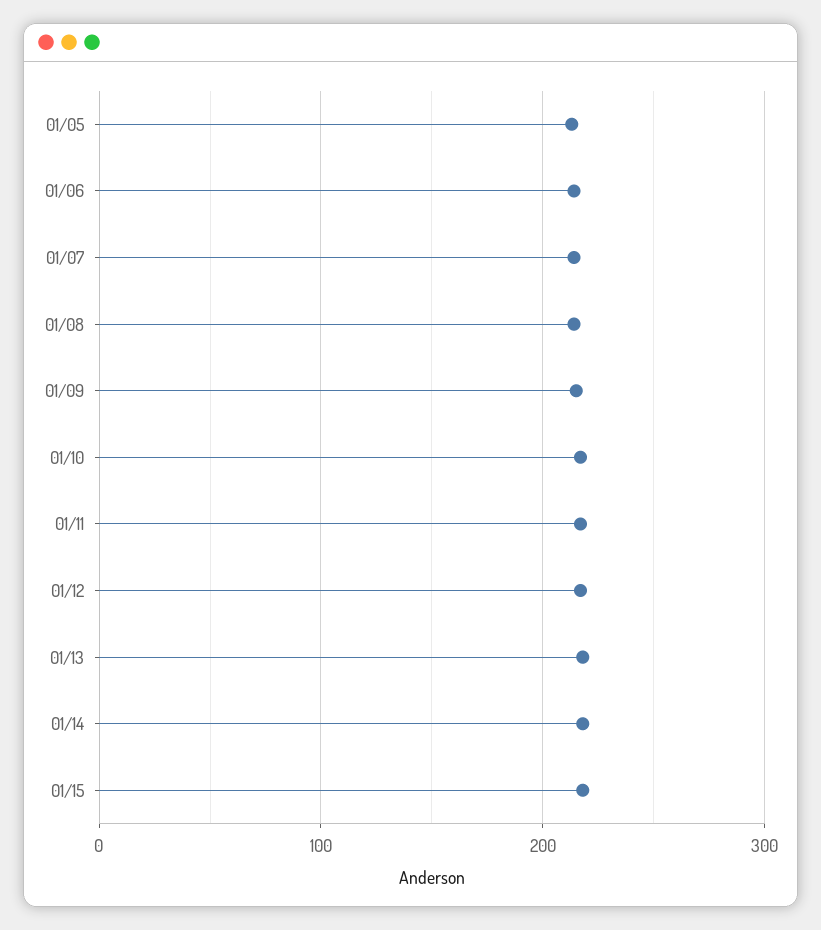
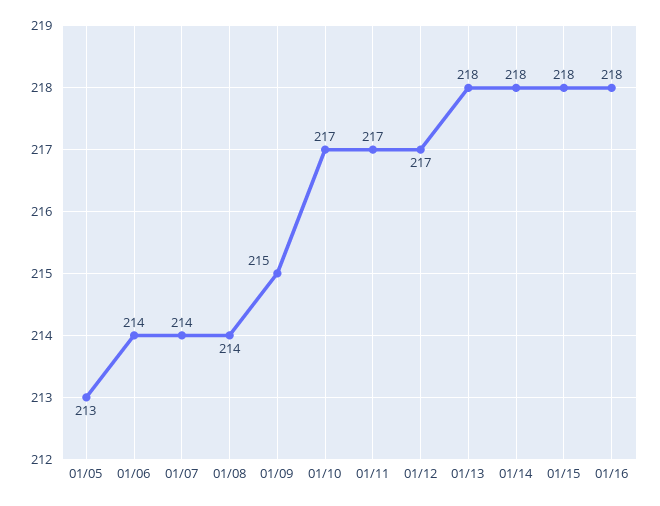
01/16: none -> 218

